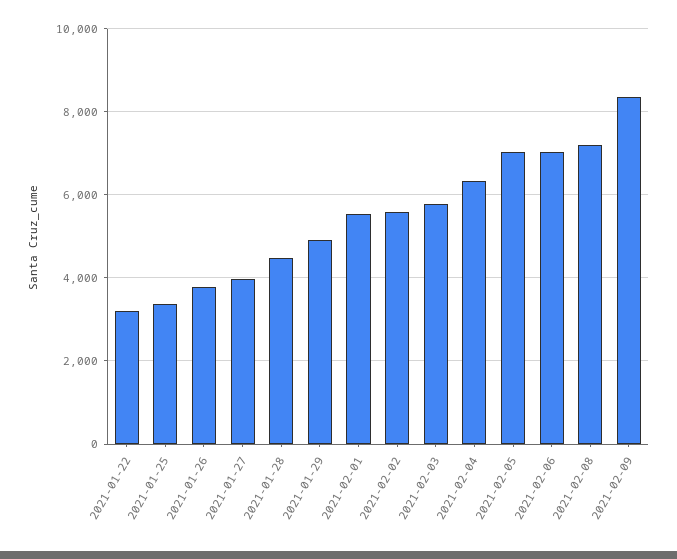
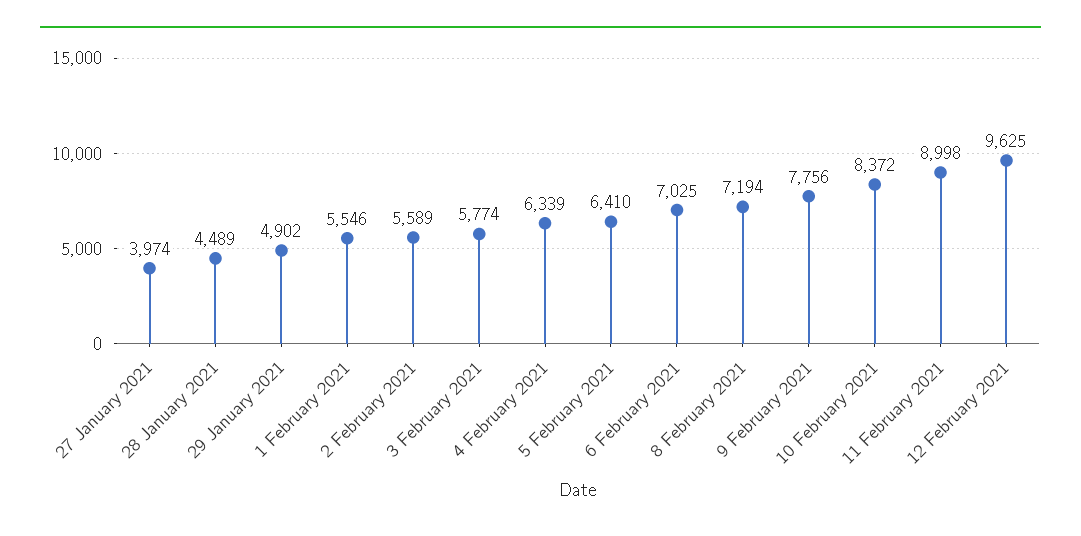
2021-01-22: 3200 -> none
2021-01-25: 3400 -> none
2021-01-26: 3800 -> none
2021-02-05: 7000 -> 6410
2021-02-09: 8400 -> 7756
10 February 2021: none -> 8372
11 February 2021: none -> 8998
12 February 2021: none -> 9625

